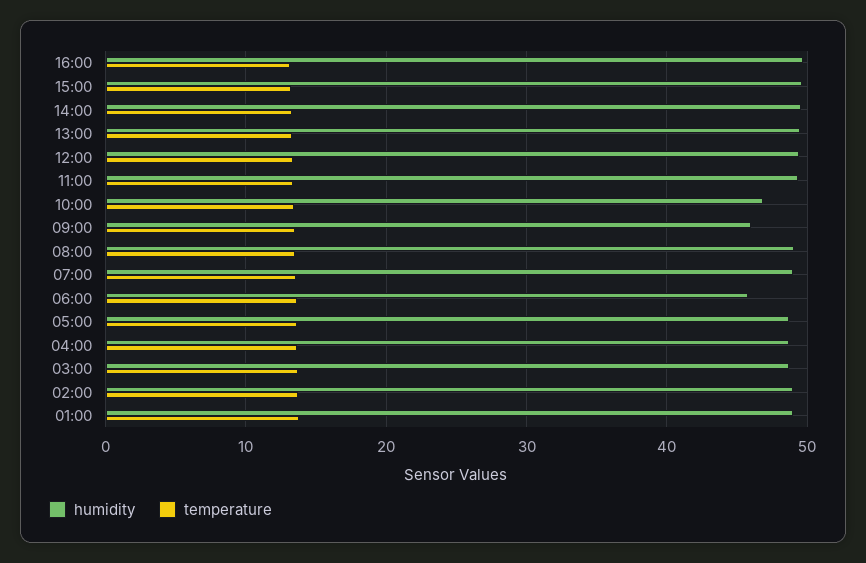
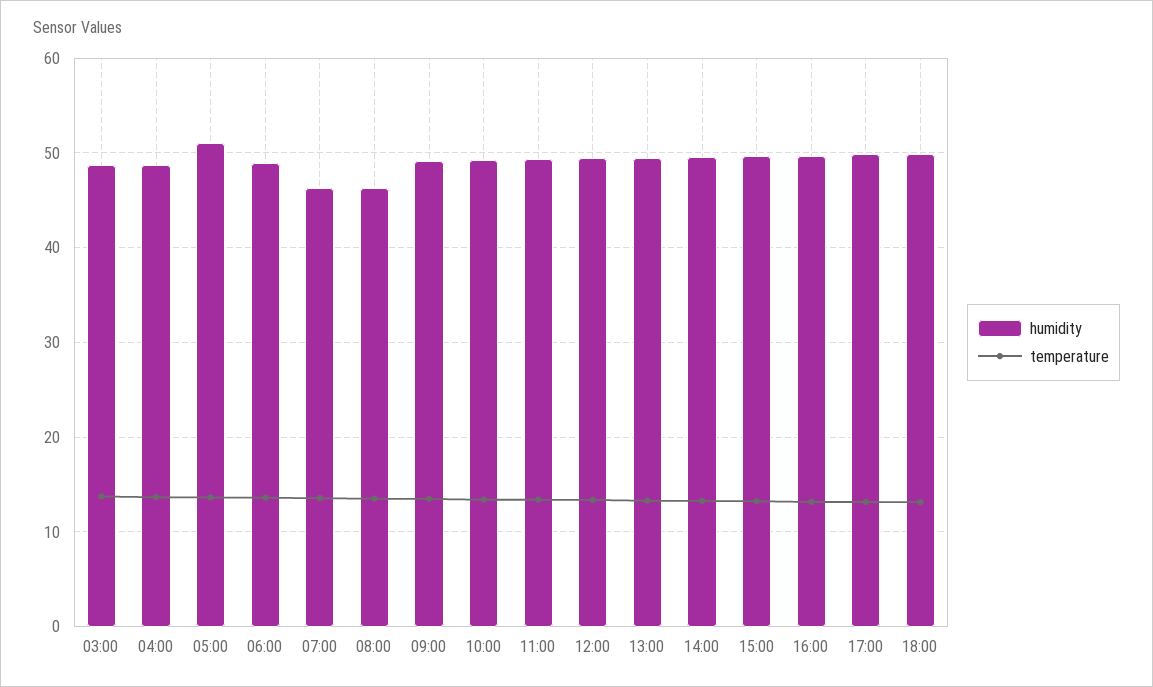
humidity, 10:00: 47 -> 49
humidity, 09:00: 46 -> 49
humidity, 08:00: 49 -> 46
humidity, 07:00: 49 -> 46
humidity, 06:00: 46 -> 49
humidity, 05:00: 49 -> 51
humidity, 02:00: 49 -> none
temperature, 02:00: 14 -> none
humidity, 01:00: 49 -> none
temperature, 01:00: 14 -> none
humidity, 17:00: none -> 50
temperature, 17:00: none -> 13
humidity, 18:00: none -> 50
temperature, 18:00: none -> 13

